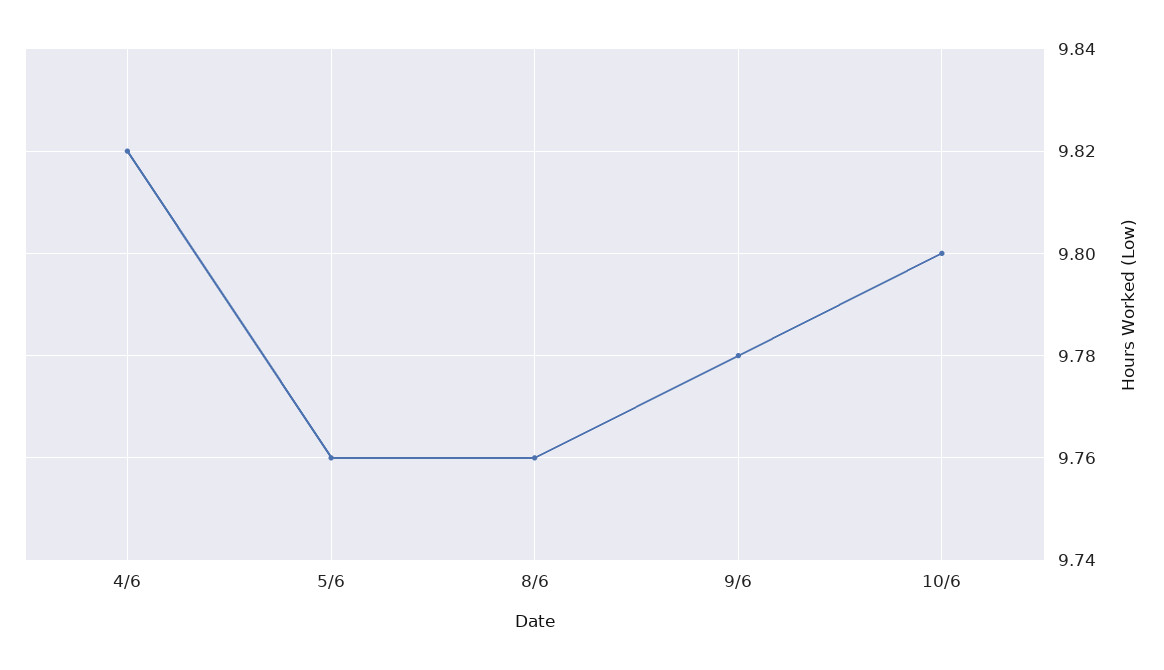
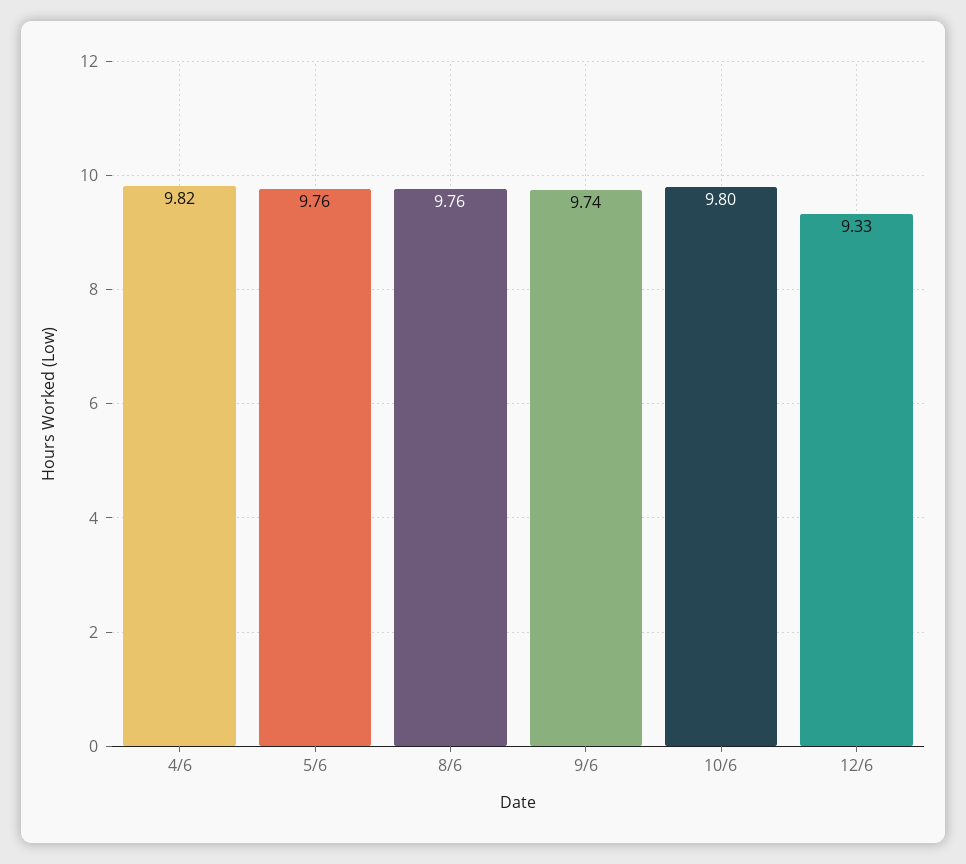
9/6: 9.78 -> 9.74
12/6: none -> 9.33

